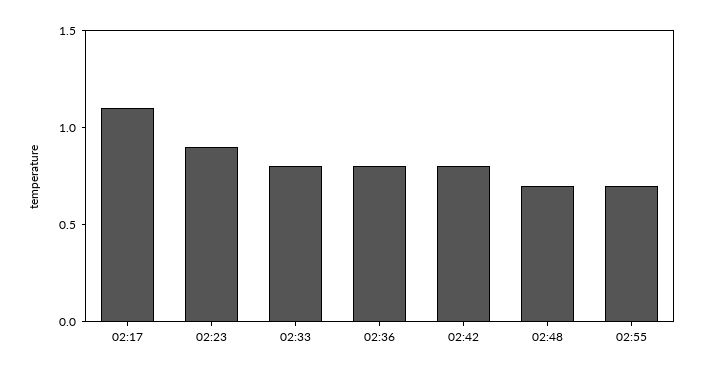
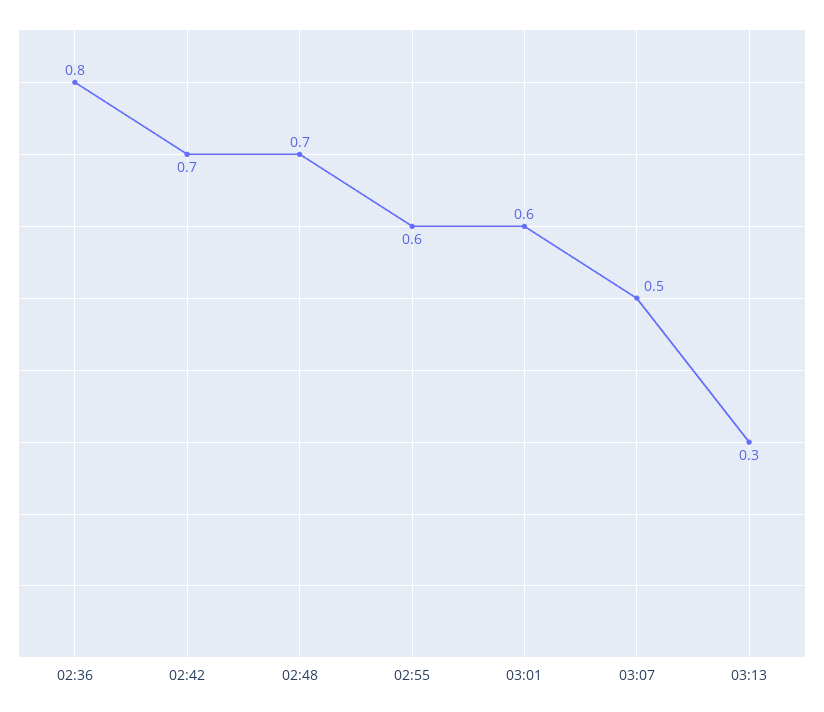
02:17: 1.1 -> none
02:23: 0.9 -> none
02:33: 0.8 -> none
02:42: 0.8 -> 0.7
02:55: 0.7 -> 0.6
03:01: none -> 0.6
03:07: none -> 0.5
03:13: none -> 0.3

